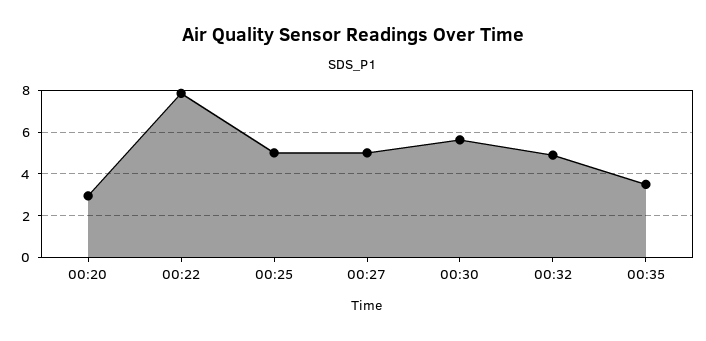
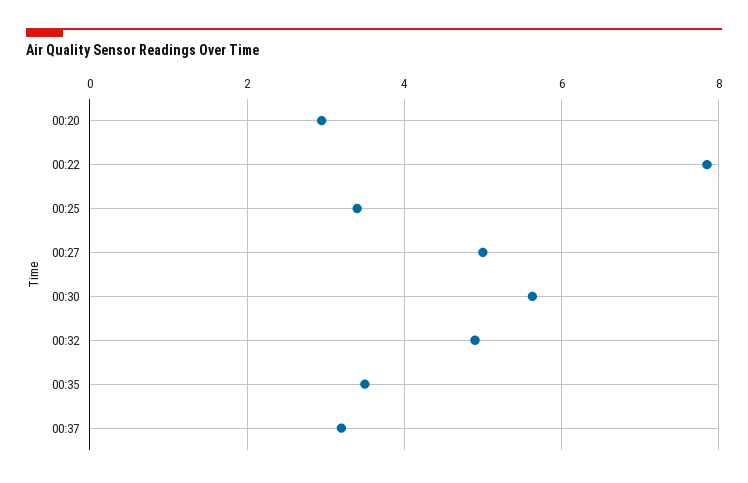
00:25: 5 -> 3.4
00:37: none -> 3.2

